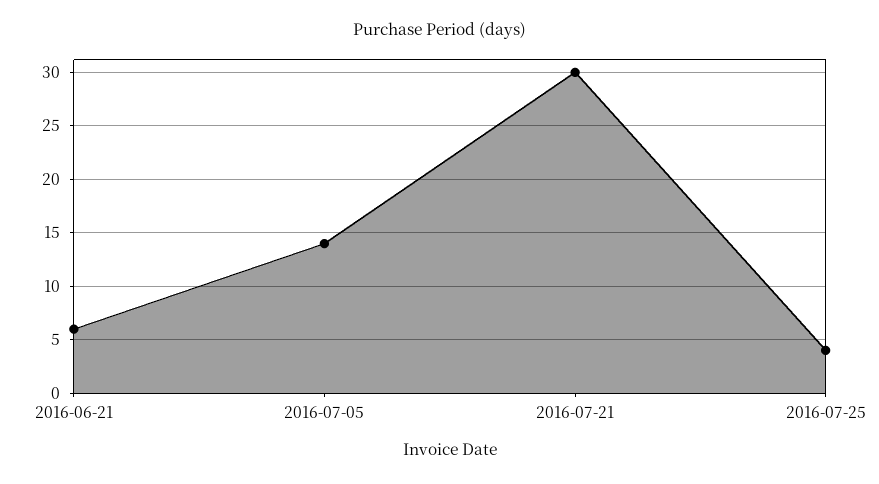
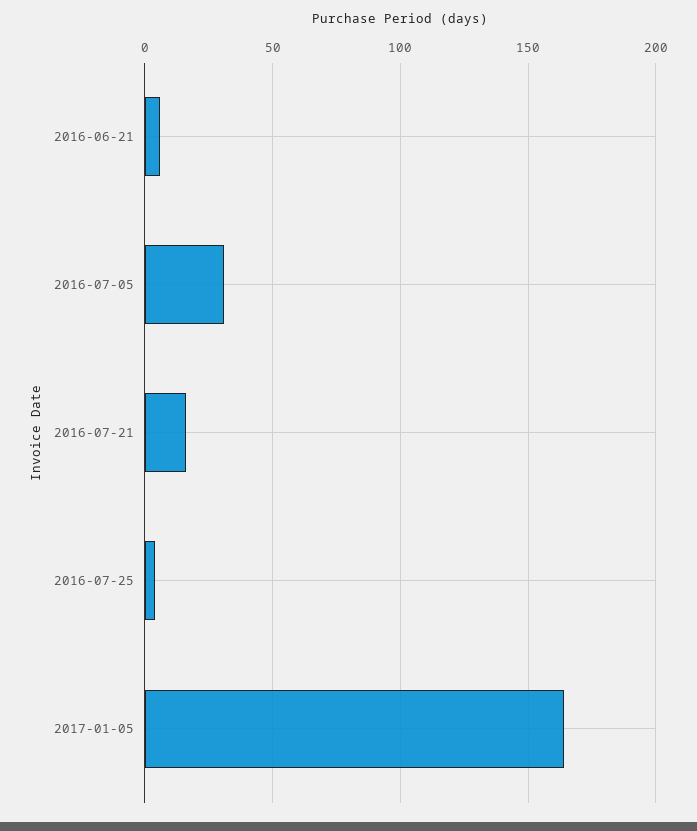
2016-07-05: 14 -> 30
2016-07-21: 30 -> 15
2017-01-05: none -> 165

